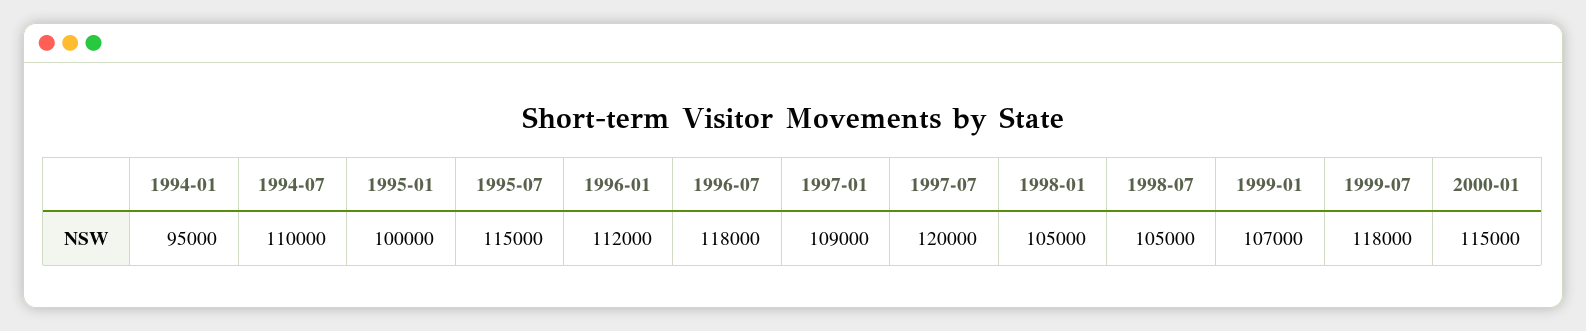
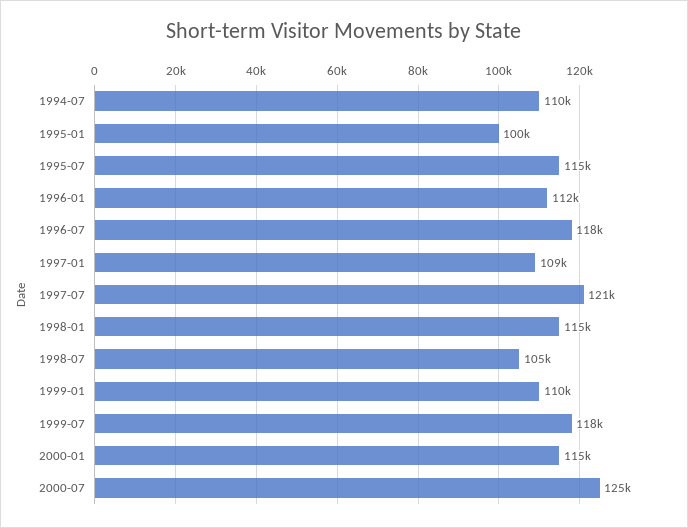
1994-01: 95000 -> none
1997-07: 120000 -> 121000
1998-01: 105000 -> 115000
1999-01: 107000 -> 110000
2000-07: none -> 125000

